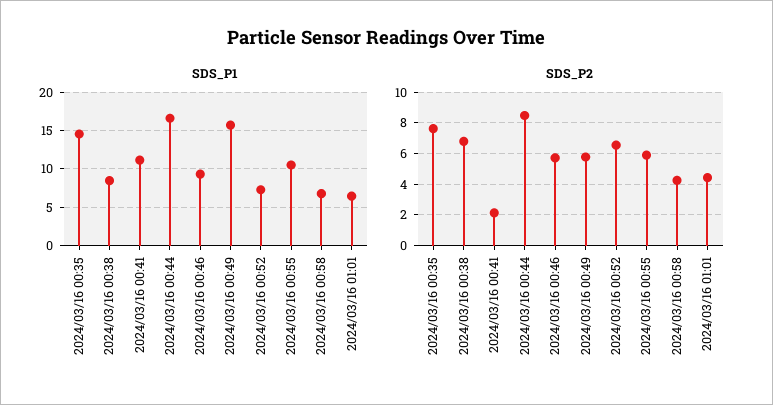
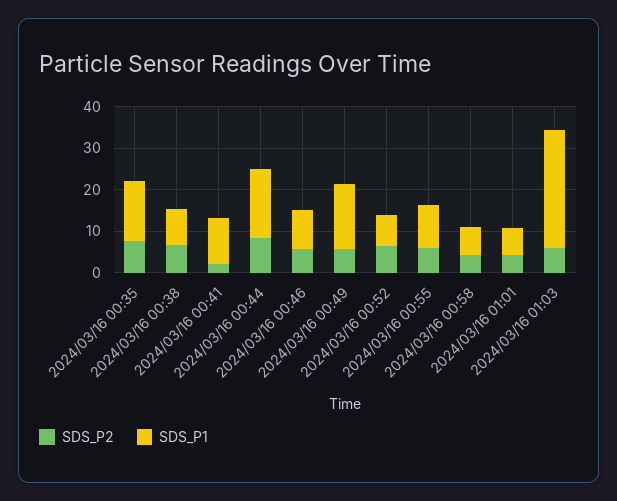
SDS_P2, 2024/03/16 01:03: none -> 6
SDS_P1, 2024/03/16 01:03: none -> 28

